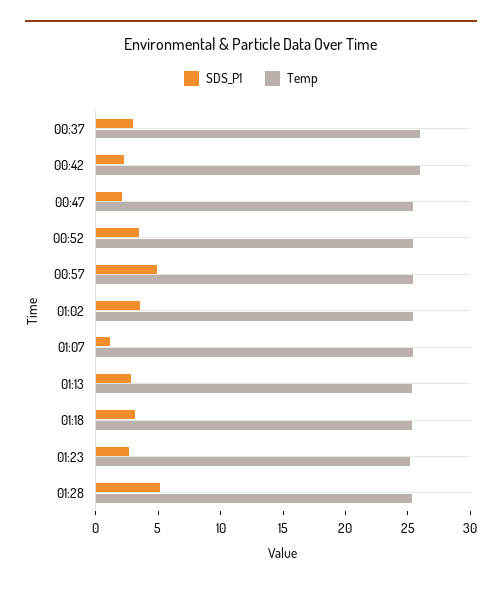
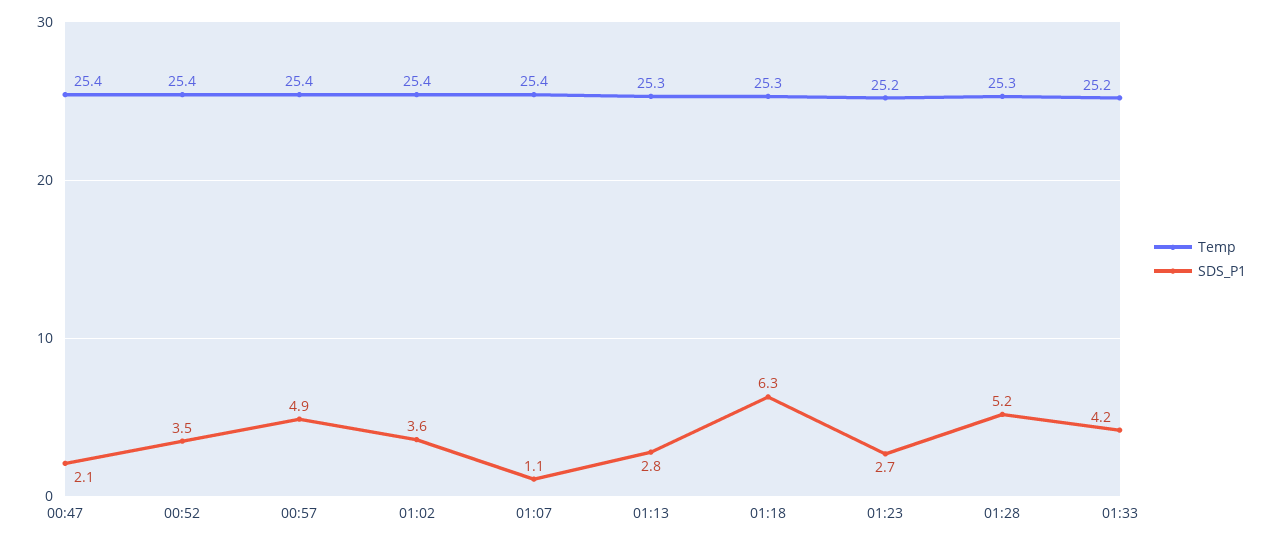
SDS_P1, 00:37: 3 -> none
Temp, 00:37: 26 -> none
SDS_P1, 00:42: 2 -> none
Temp, 00:42: 26 -> none
SDS_P1, 01:18: 3 -> 6.3
Temp, 01:33: none -> 25.2
SDS_P1, 01:33: none -> 4.2

